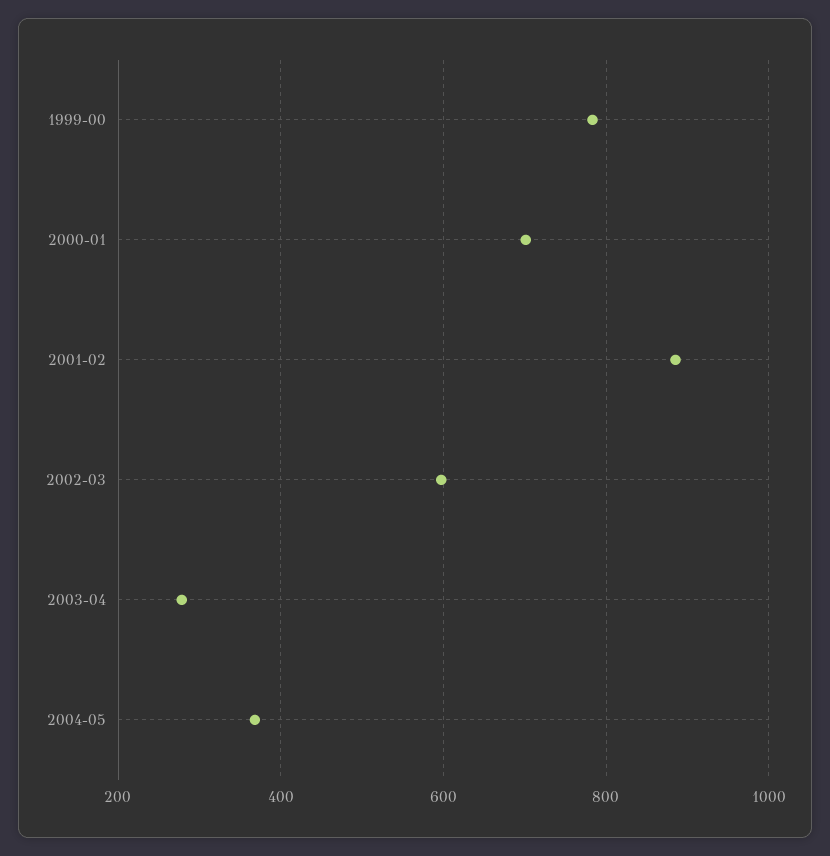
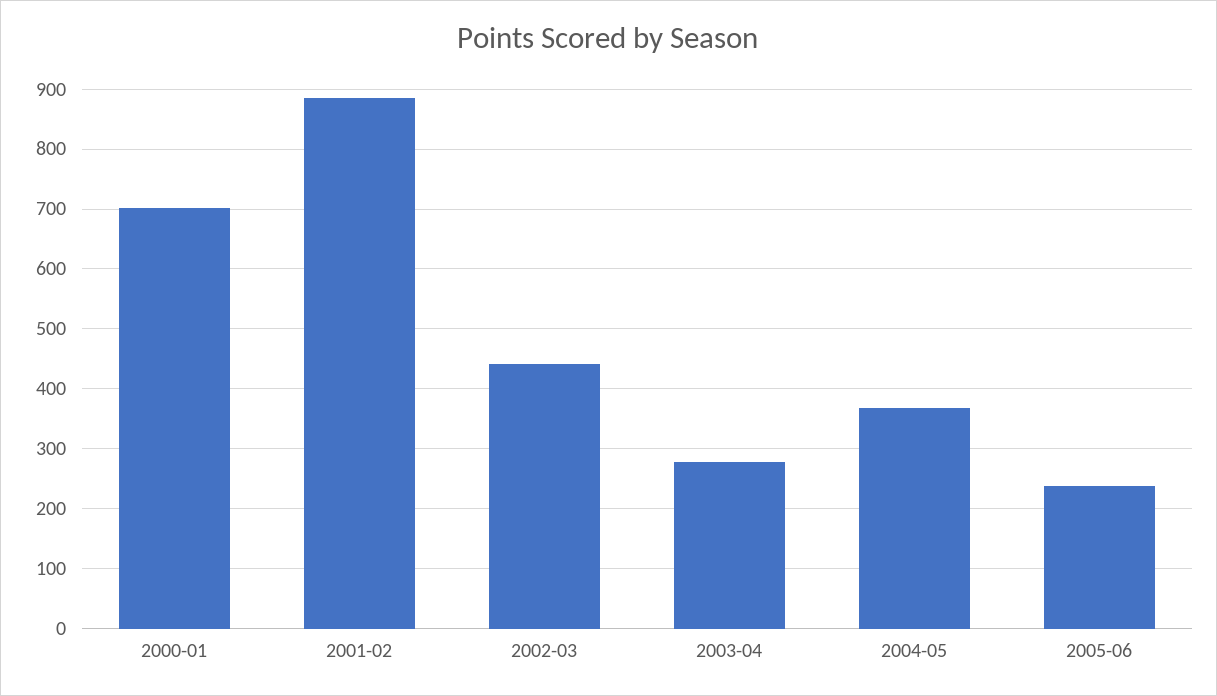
1999-00: 780 -> none
2002-03: 600 -> 440
2005-06: none -> 240

